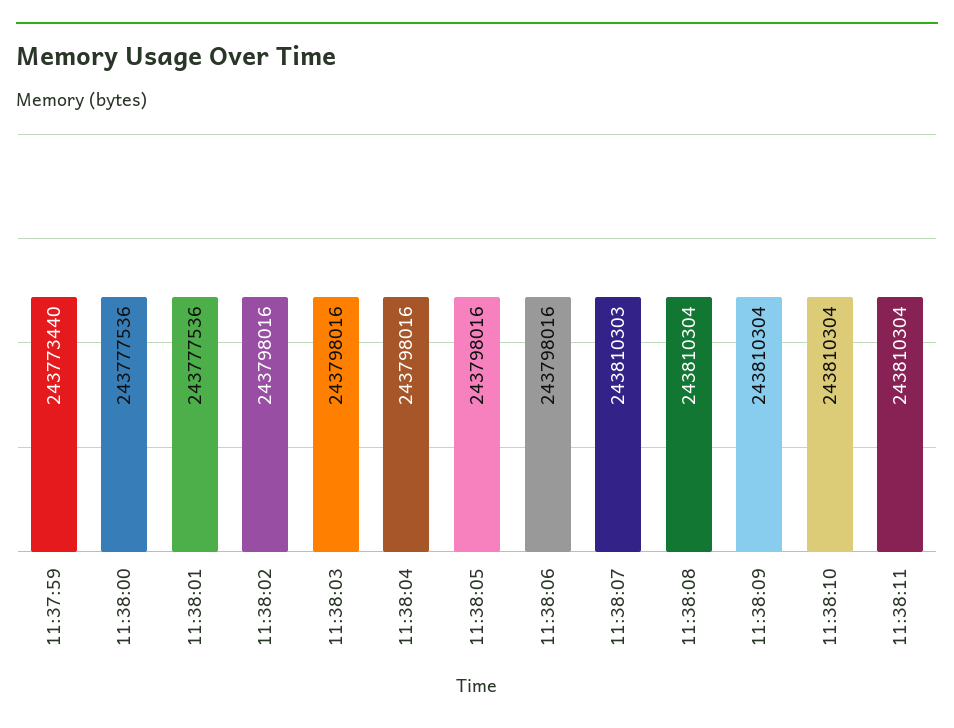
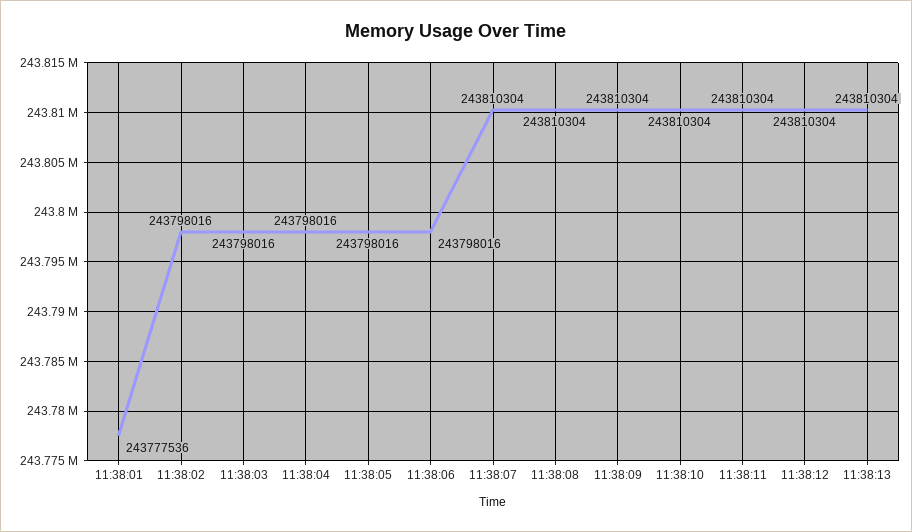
11:37:59: 243773440 -> none
11:38:00: 243777536 -> none
11:38:07: 243810303 -> 243810304
11:38:12: none -> 243810304
11:38:13: none -> 243810304

